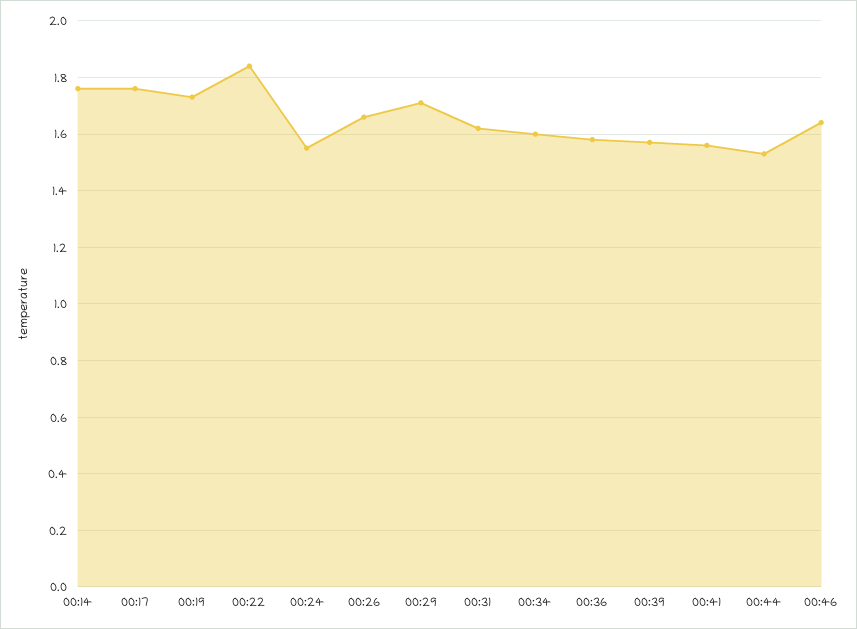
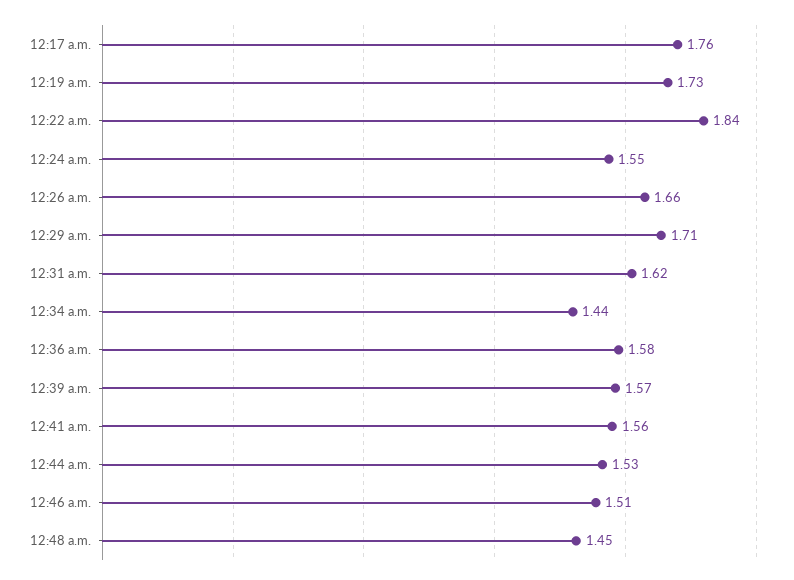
00:14: 1.75 -> none
00:34: 1.6 -> 1.44
00:46: 1.65 -> 1.51
12:48 a.m.: none -> 1.45

